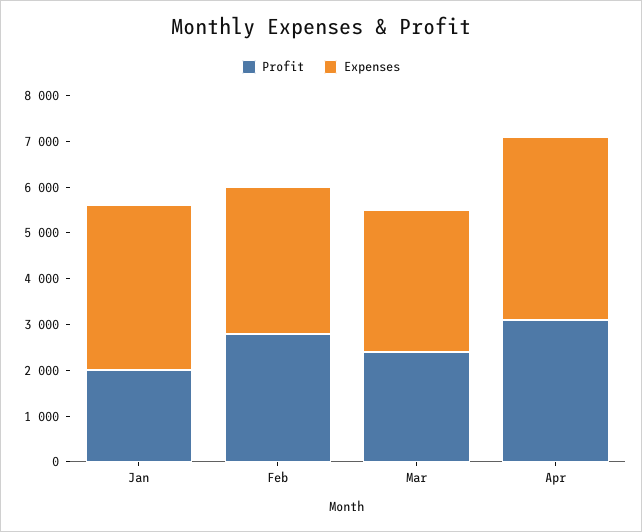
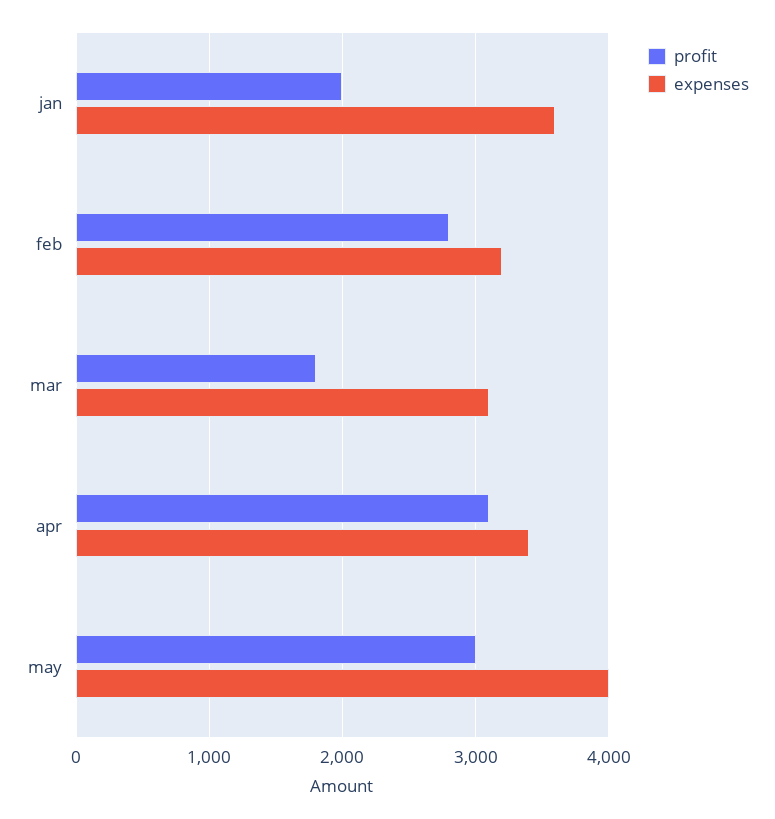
Profit, Mar: 2400 -> 1800
Expenses, Apr: 4000 -> 3400
Profit, may: none -> 3000
Expenses, may: none -> 4000

